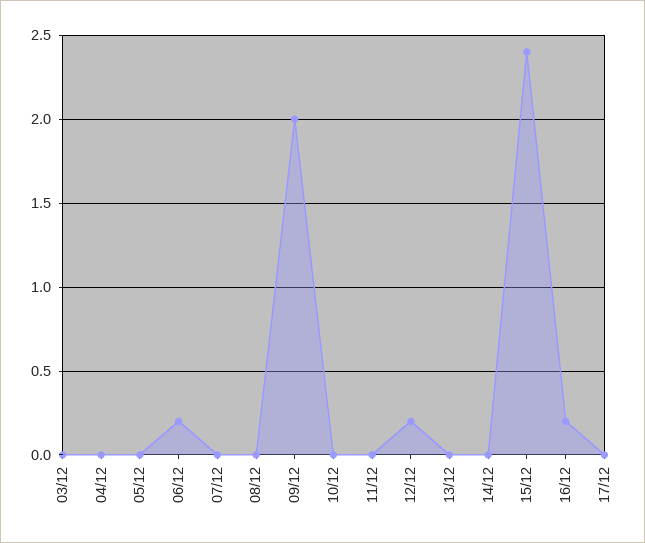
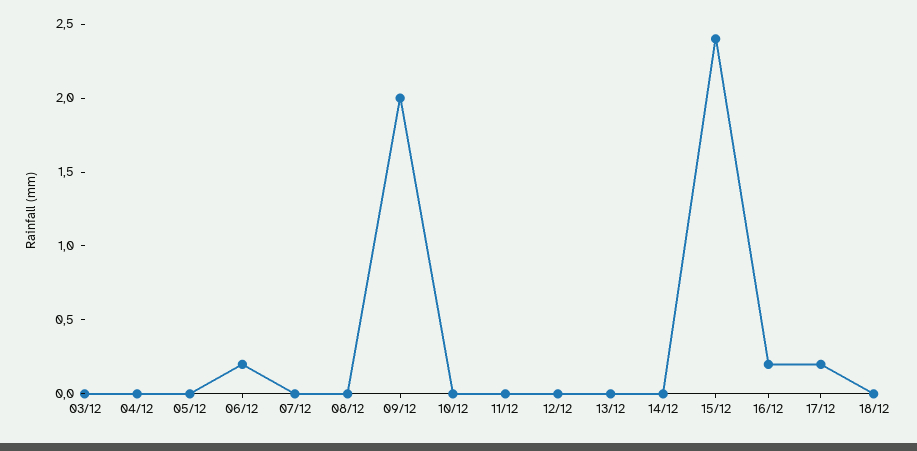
12/12: 0.2 -> 0
17/12: 0 -> 0.2
18/12: none -> 0

